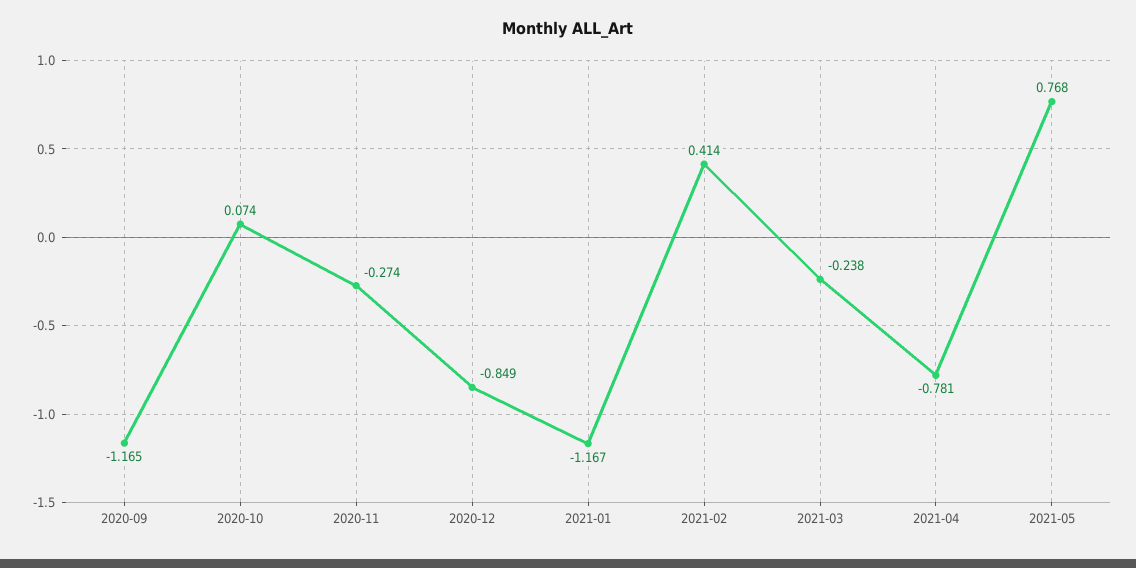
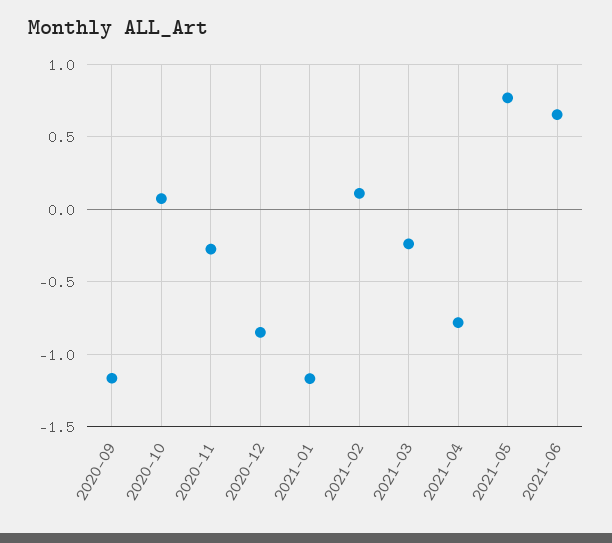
2021-02: 0.414 -> 0.1
2021-06: none -> 0.65

